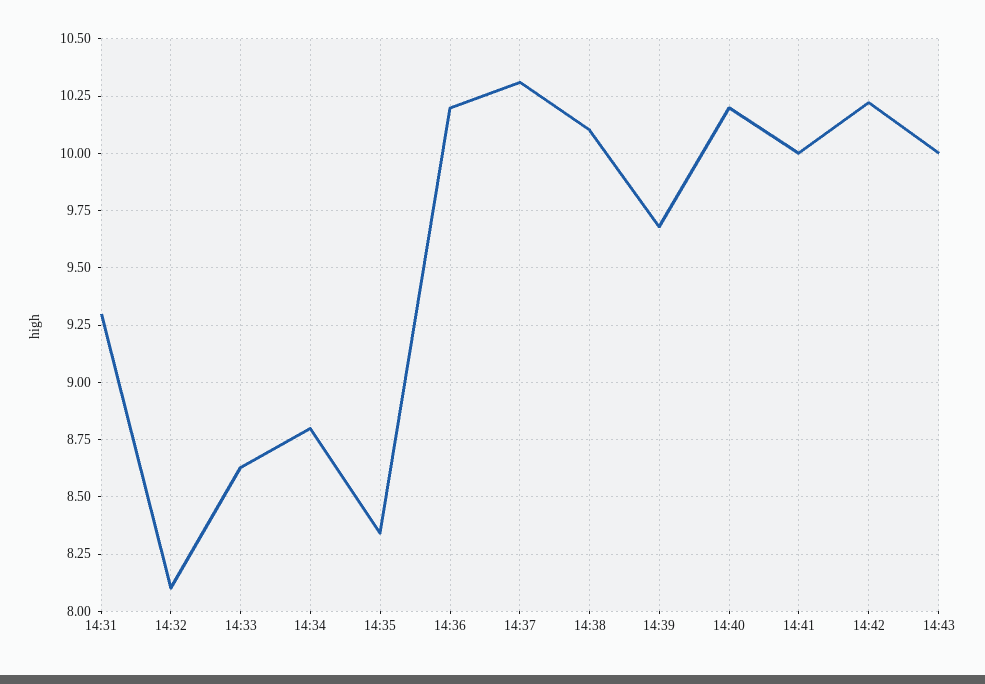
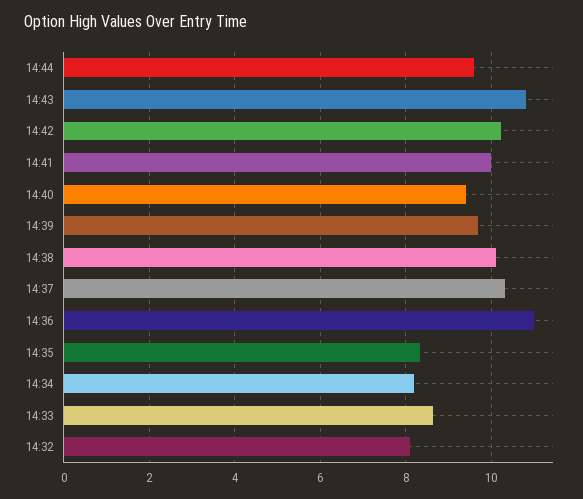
14:31: 9.3 -> none
14:34: 8.8 -> 8.2
14:36: 10.2 -> 11
14:40: 10.2 -> 9.4
14:43: 10 -> 10.8
14:44: none -> 9.6

